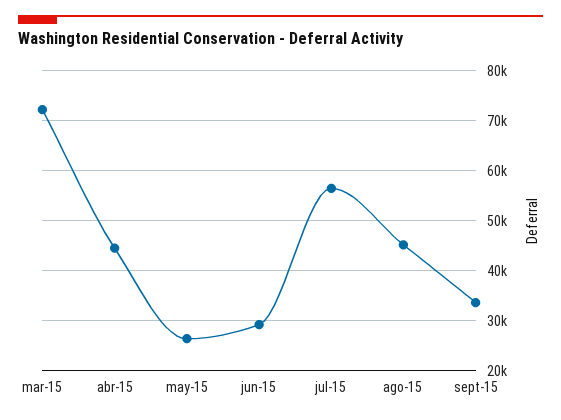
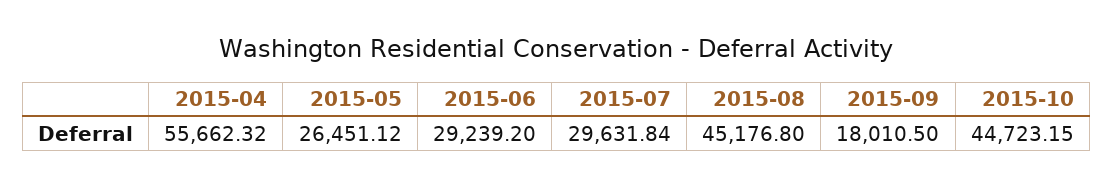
mar-15: 72000 -> none
abr-15: 44000 -> 55662.32
jul-15: 56000 -> 29631.84
sept-15: 34000 -> 18010.5
2015-10: none -> 44723.15

